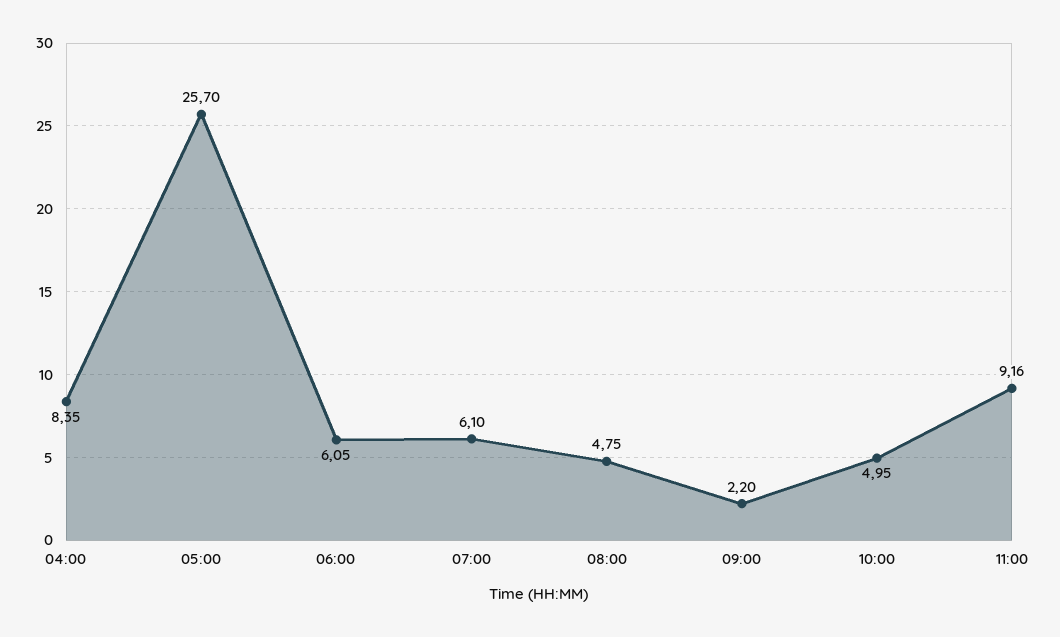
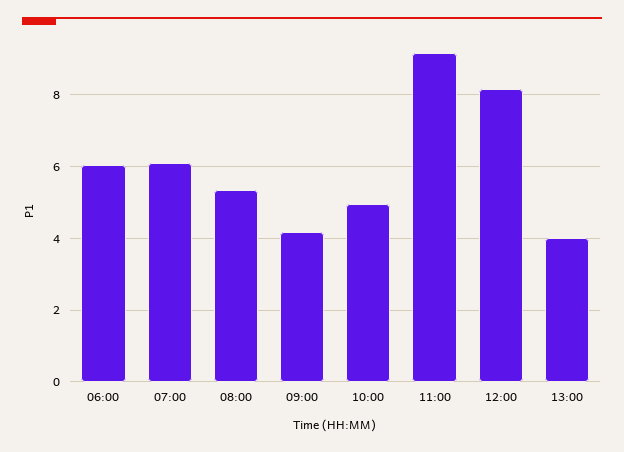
04:00: 8.35 -> none
05:00: 25.7 -> none
08:00: 4.75 -> 5.4
09:00: 2.2 -> 4.2
12:00: none -> 8.2
13:00: none -> 4

